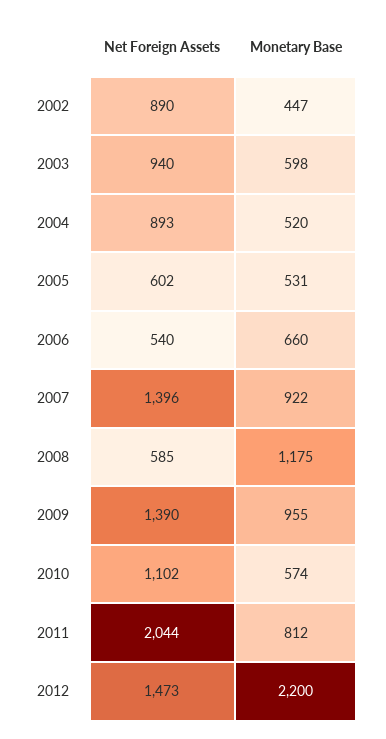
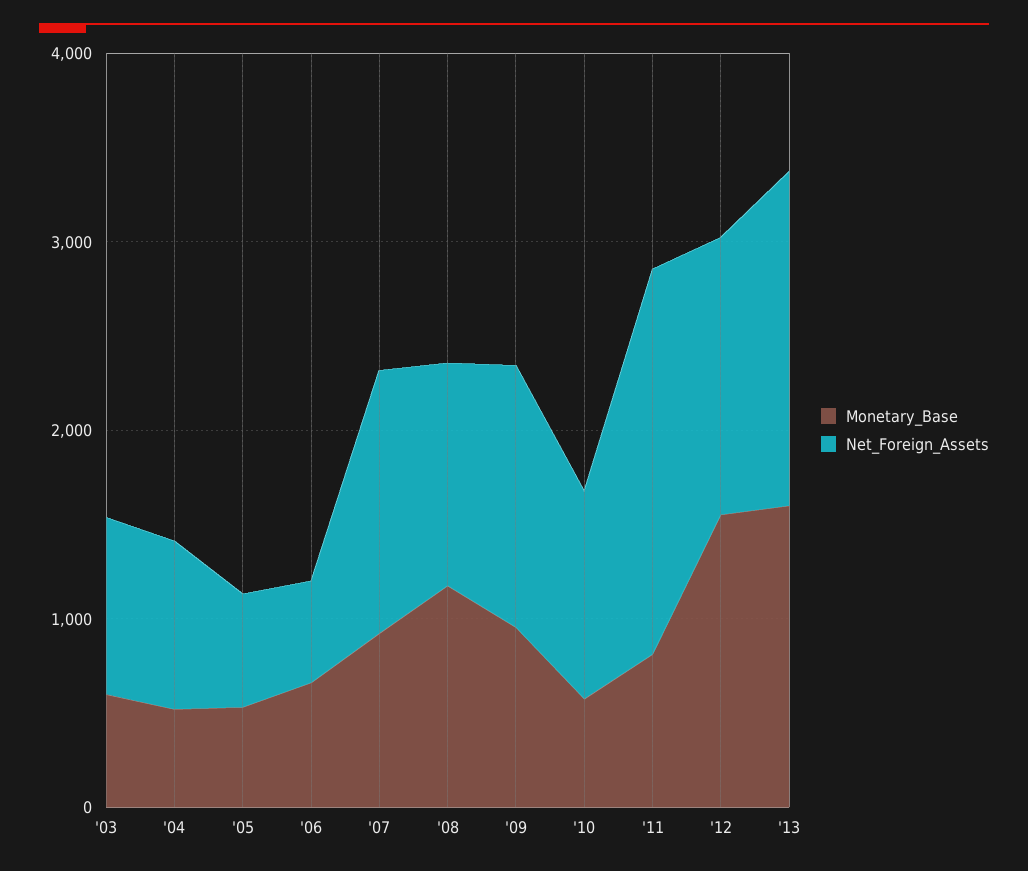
Net Foreign Assets, 2002: 890 -> none
Monetary Base, 2002: 447 -> none
Net Foreign Assets, 2008: 585 -> 1200
Monetary Base, 2012: 2200 -> 1600
Monetary Base, '13: none -> 1600
Net Foreign Assets, '13: none -> 1800

